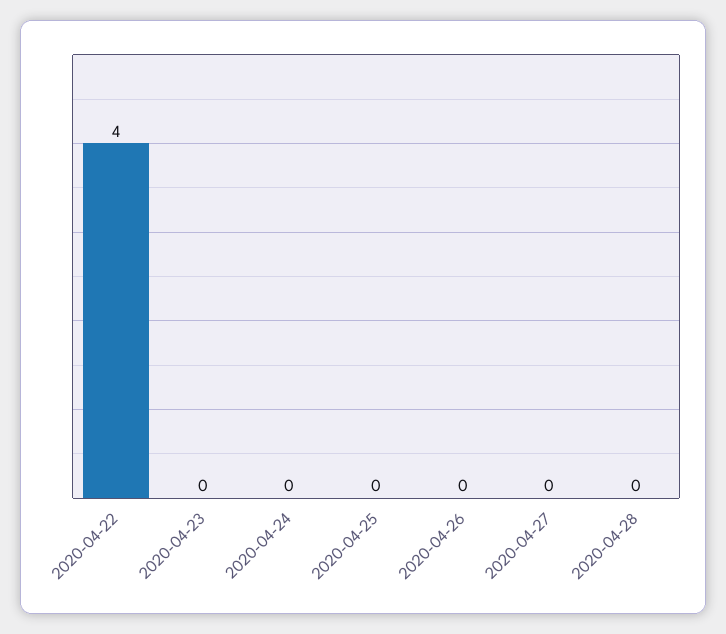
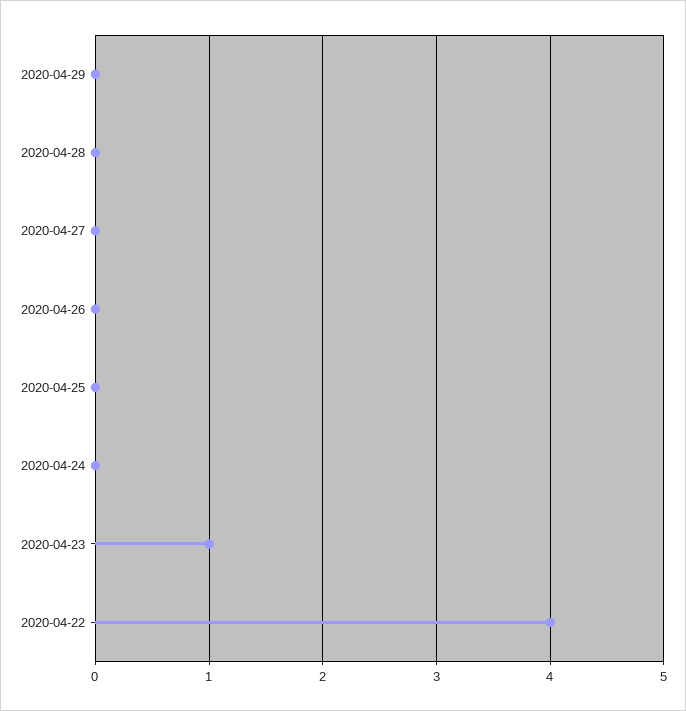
2020-04-23: 0 -> 1
2020-04-29: none -> 0

